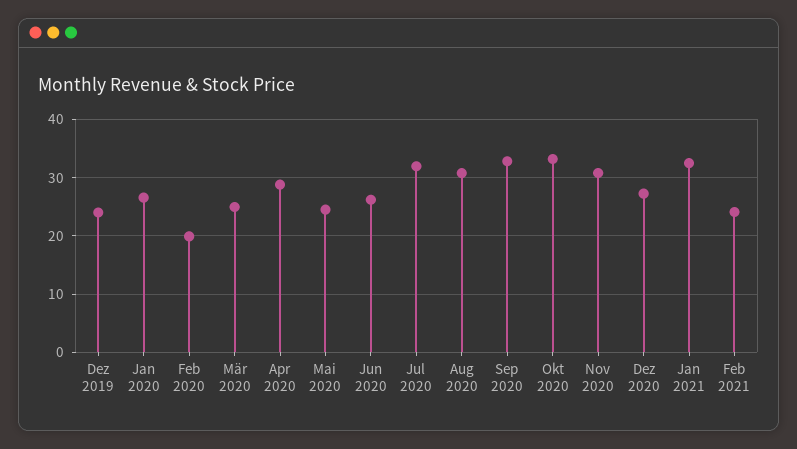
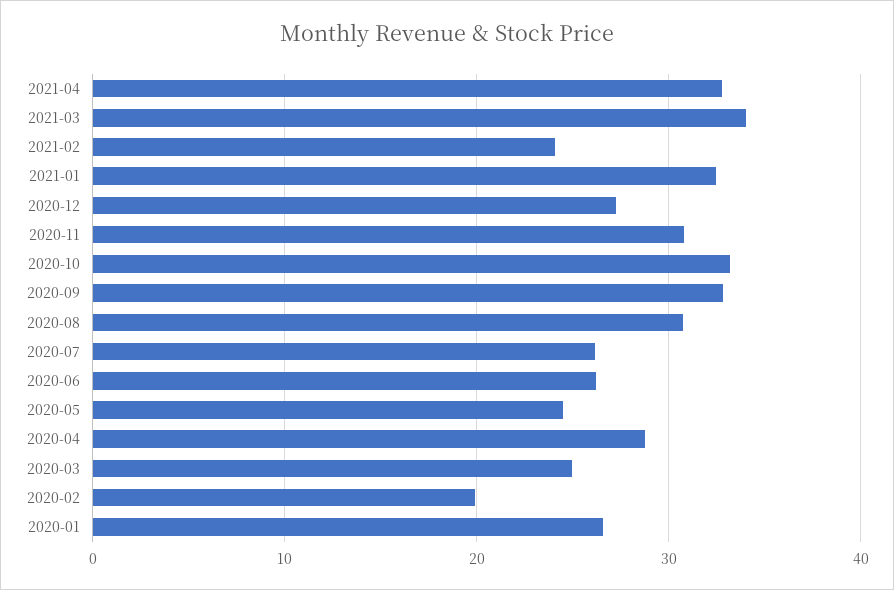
Dez 2019: 24 -> none
Jul 2020: 32 -> 26
2021-04: none -> 33
2021-03: none -> 34

